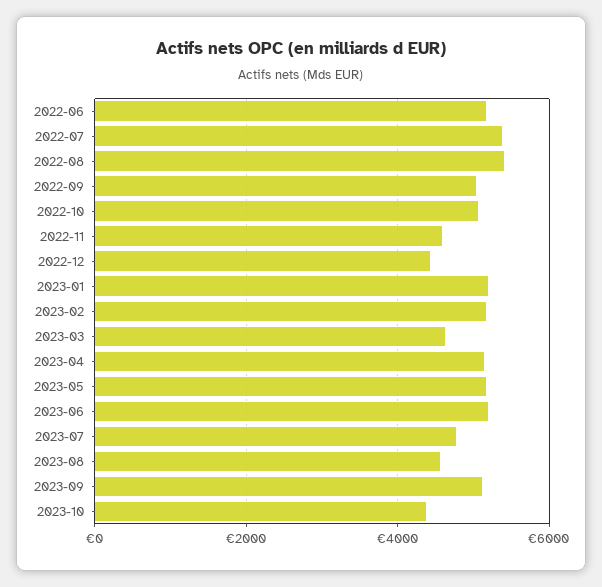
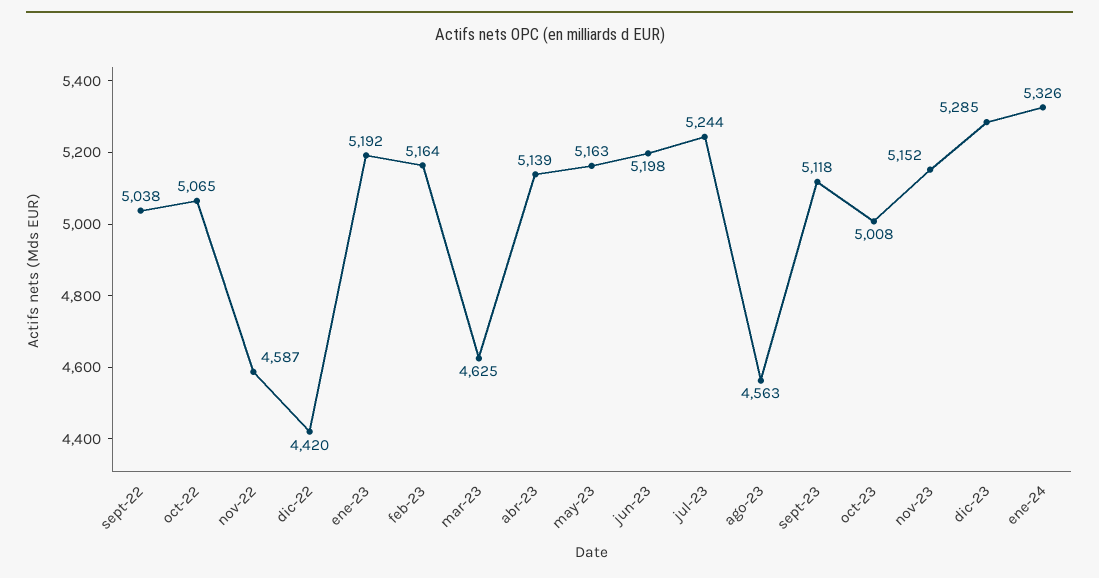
2022-06: 5200 -> none
2022-07: 5400 -> none
2022-08: 5400 -> none
2023-07: 4800 -> 5244
2023-10: 4400 -> 5008
nov-23: none -> 5152
dic-23: none -> 5285
ene-24: none -> 5326

